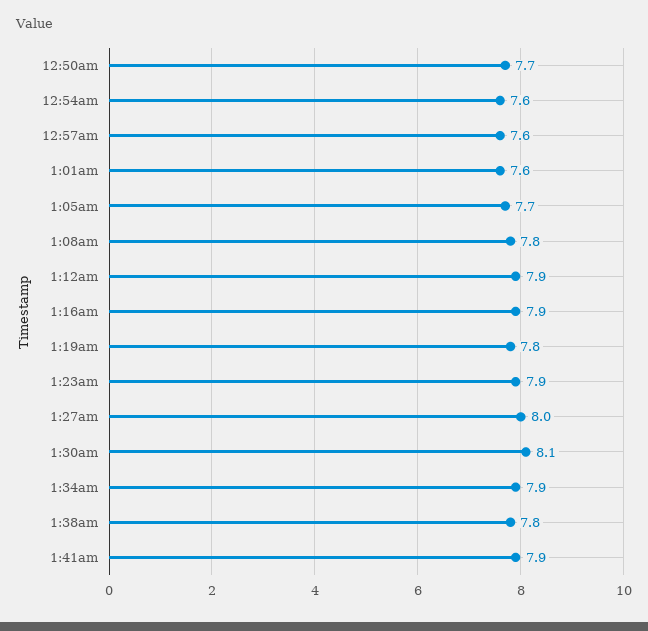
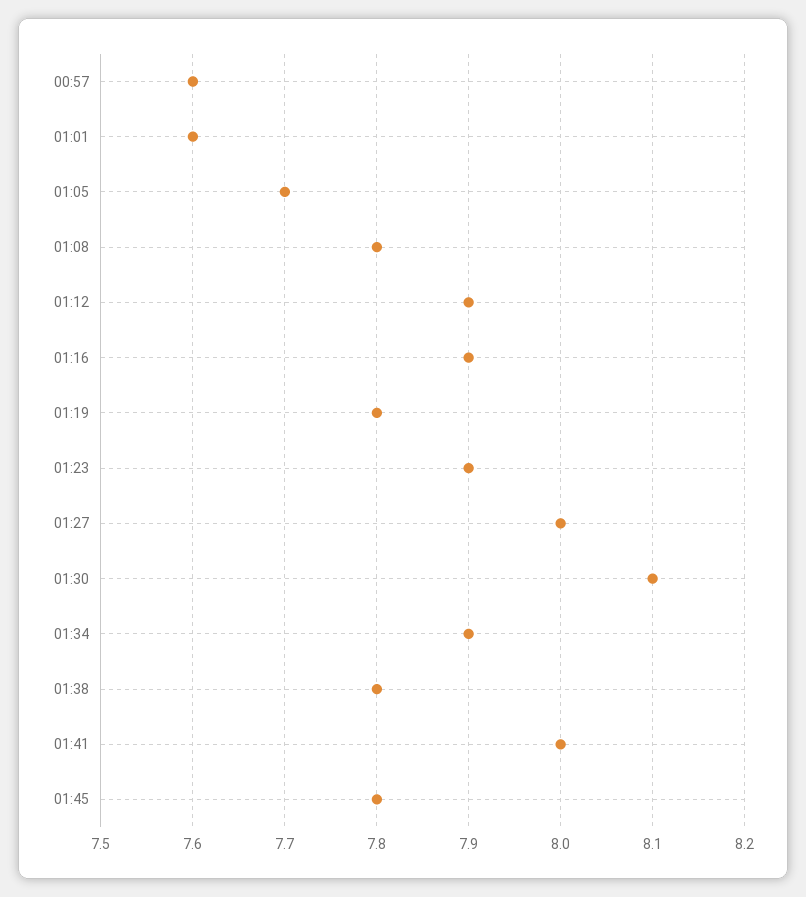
12:50am: 7.7 -> none
12:54am: 7.6 -> none
1:41am: 7.9 -> 8
01:45: none -> 7.8

